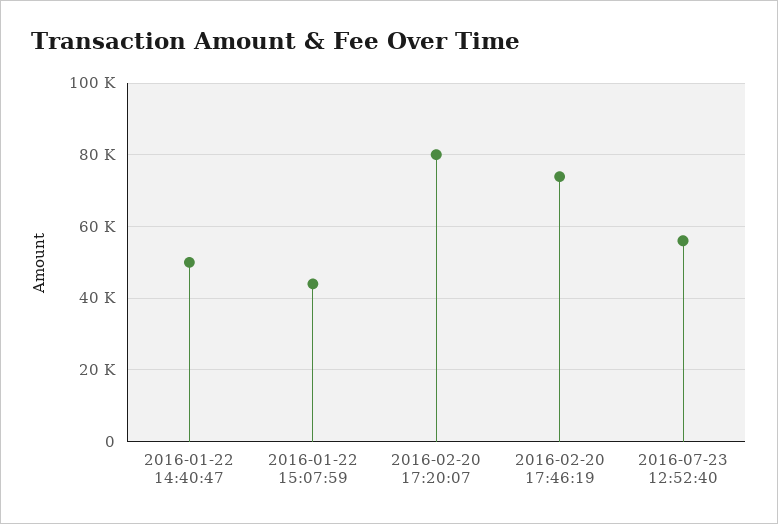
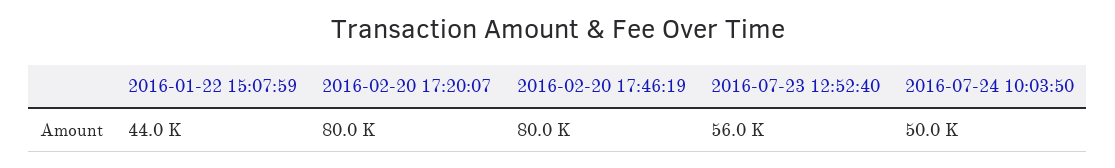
2016-01-22 14:40:47: 50000 -> none
2016-02-20 17:46:19: 74000 -> 80000
2016-07-24 10:03:50: none -> 50000

